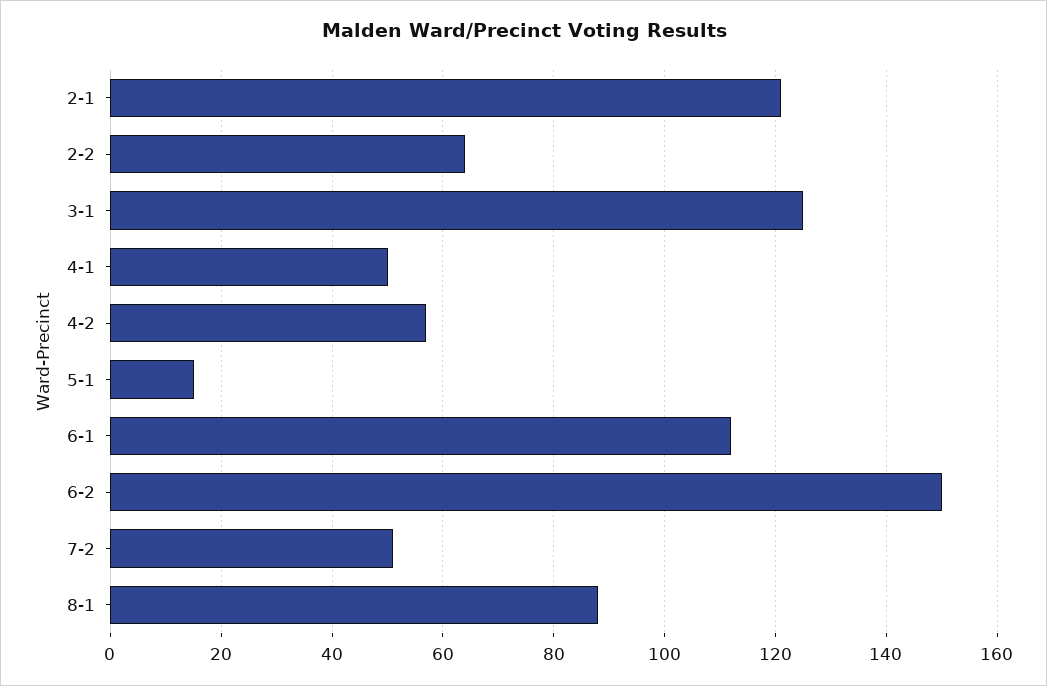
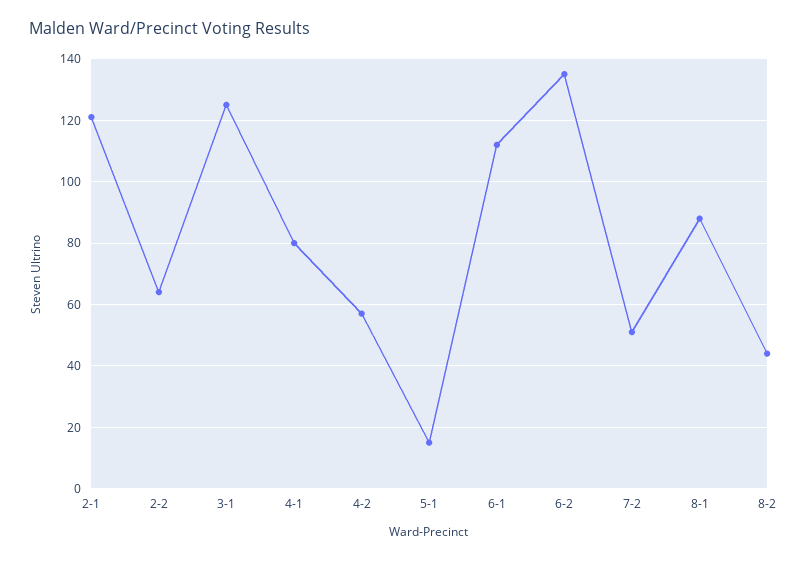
4-1: 50 -> 80
6-2: 150 -> 135
8-2: none -> 45

